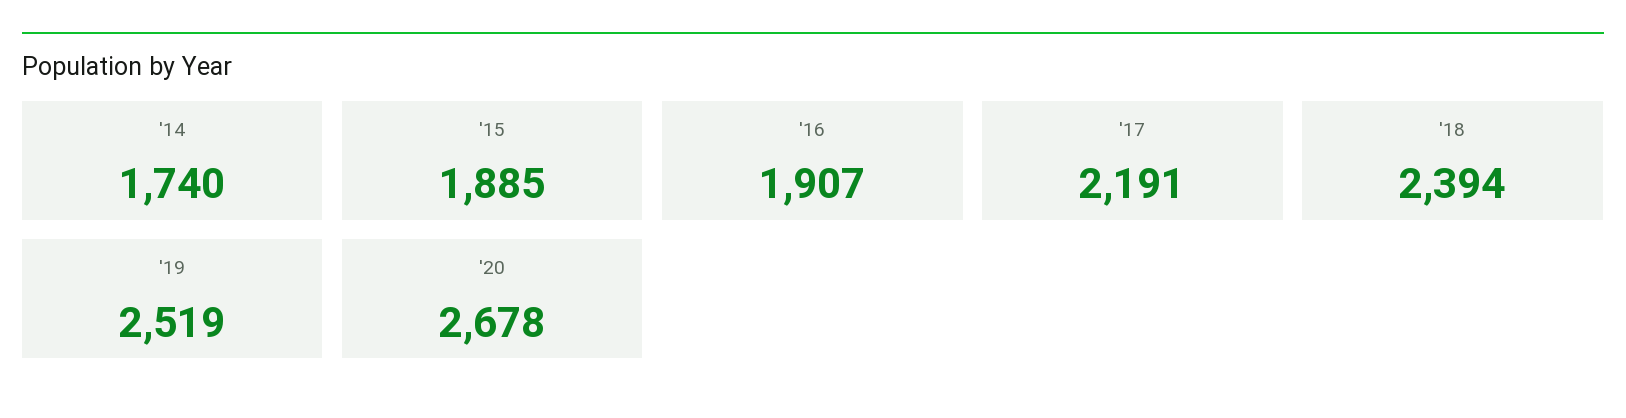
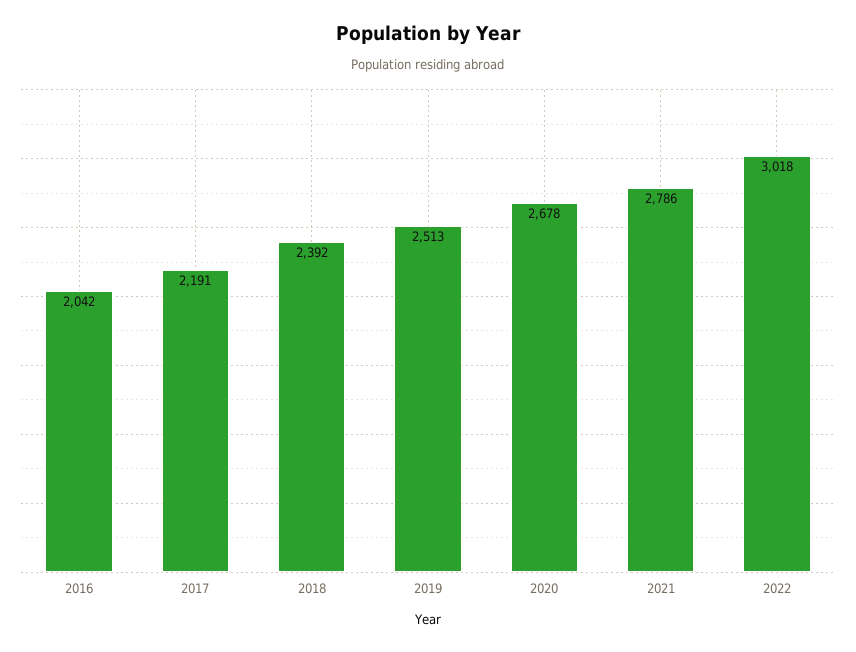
'14: 1740 -> none
'15: 1885 -> none
'16: 1907 -> 2042
'18: 2394 -> 2392
'19: 2519 -> 2513
2021: none -> 2786
2022: none -> 3018

